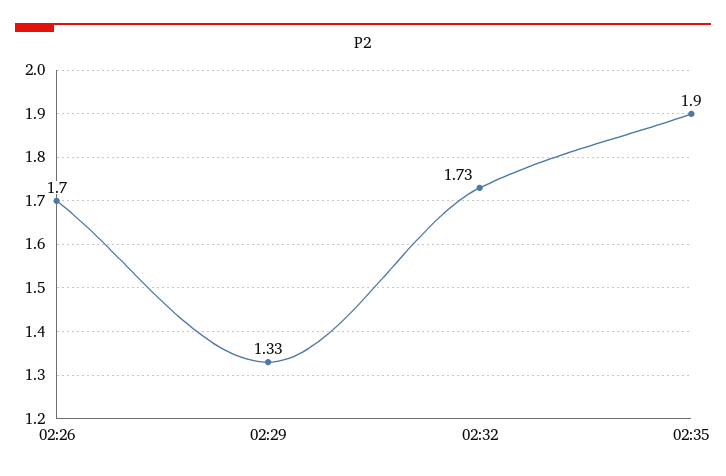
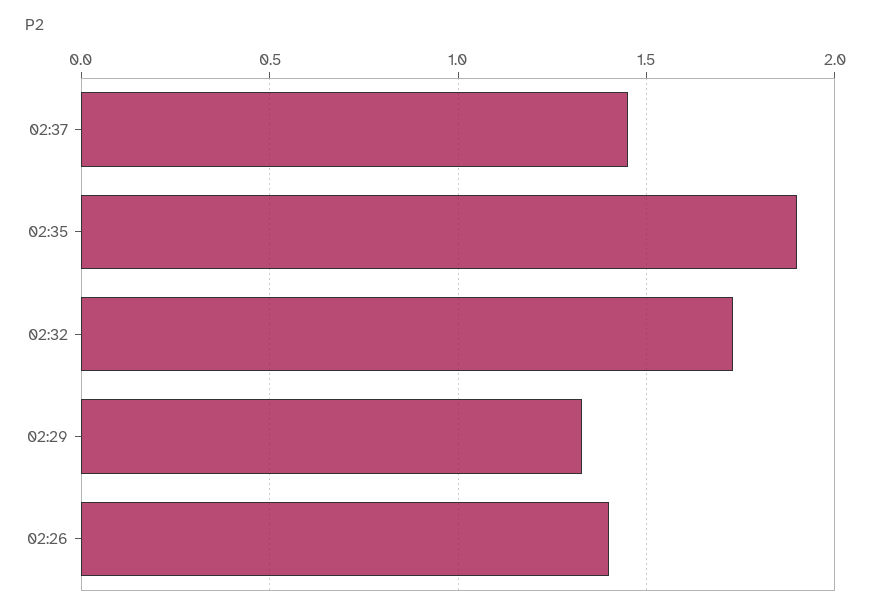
02:26: 1.7 -> 1.4
02:37: none -> 1.45

